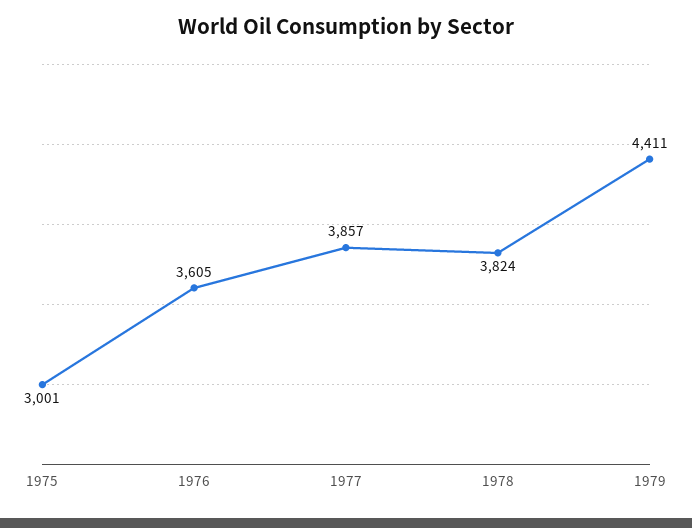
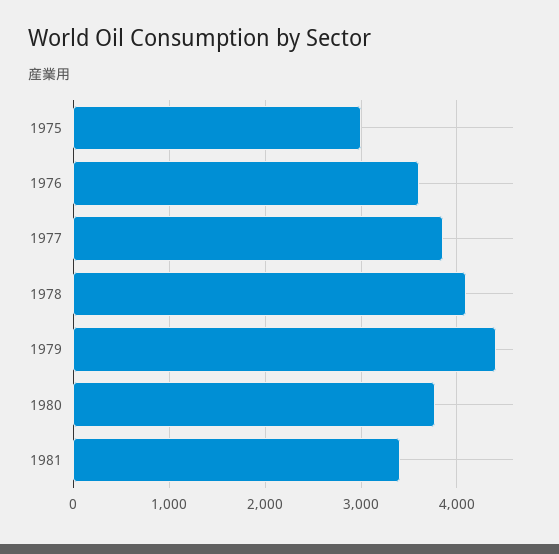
1978: 3824 -> 4100
1980: none -> 3800
1981: none -> 3400

